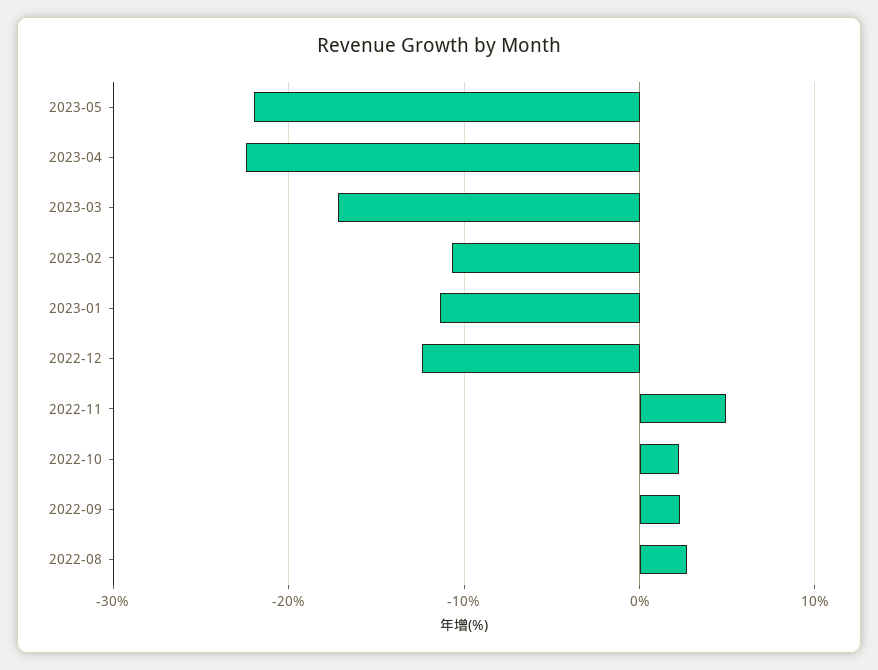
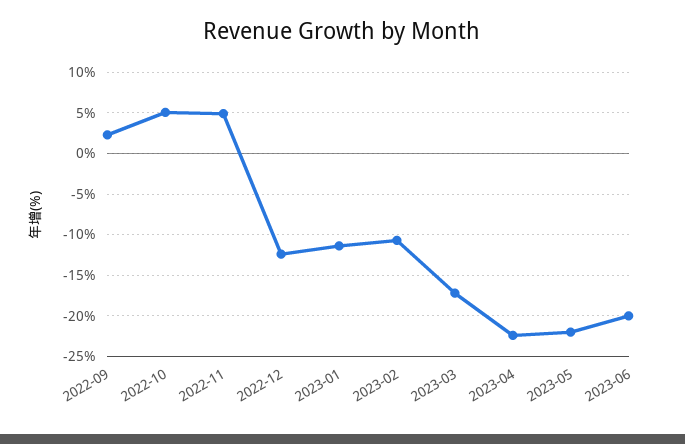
2022-10: 2 -> 5
2022-08: 3 -> none
2023-06: none -> -20

